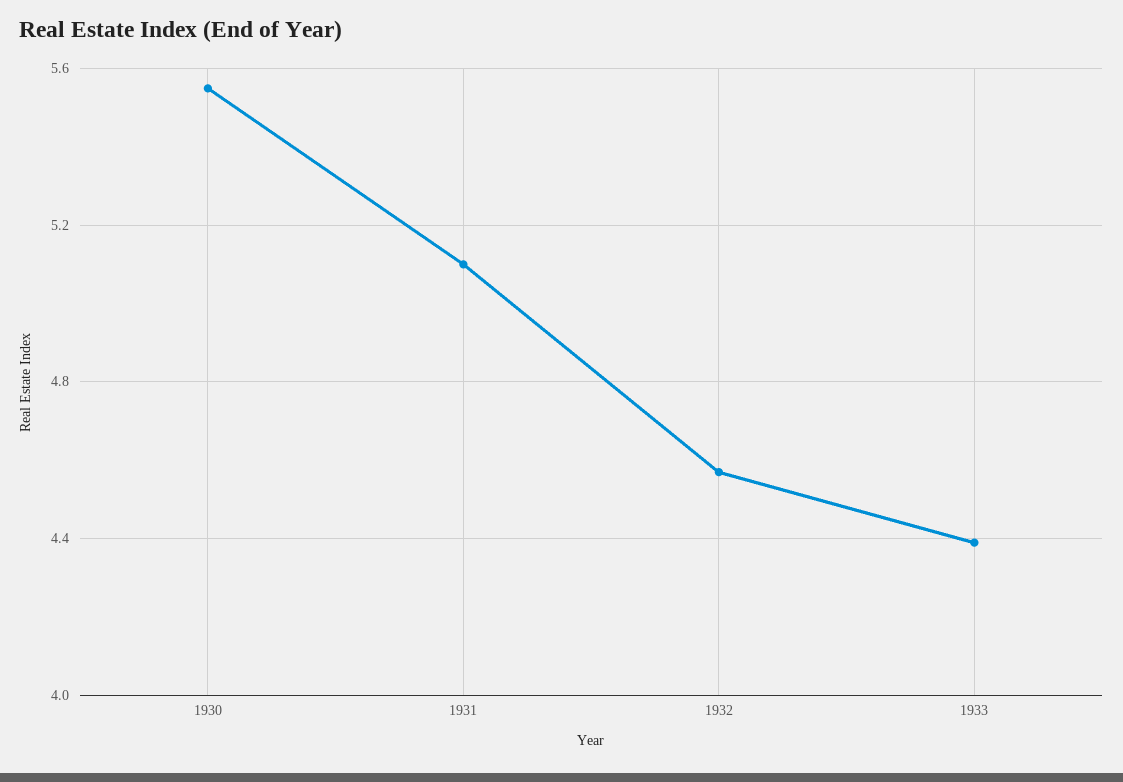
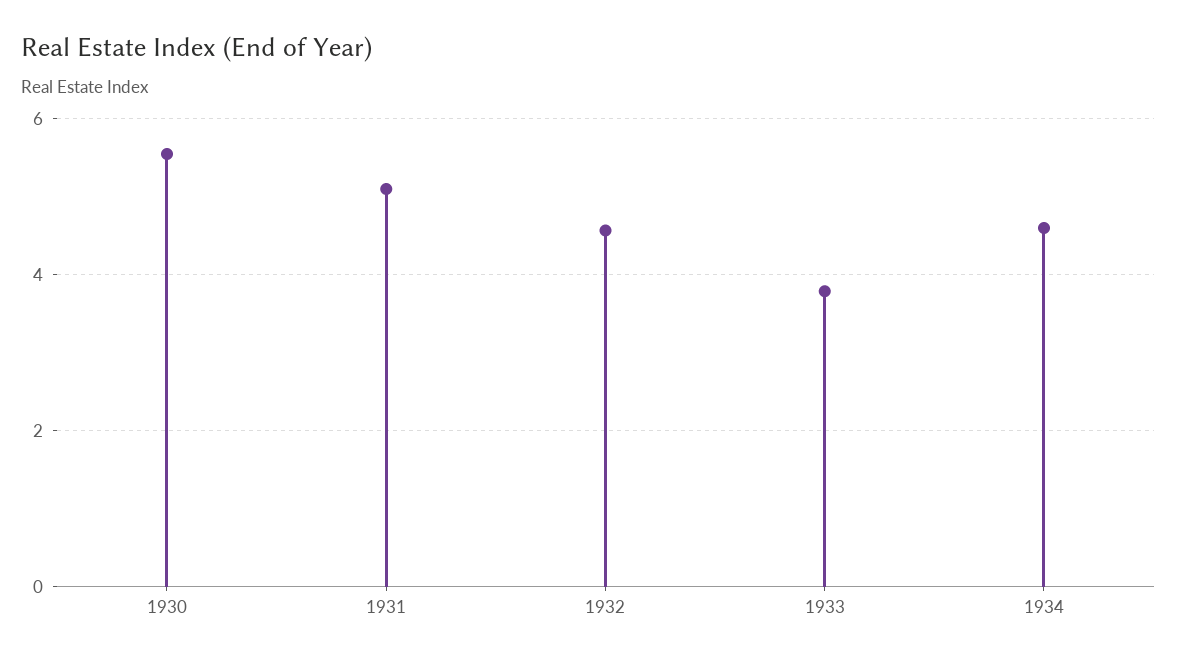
1933: 4.4 -> 3.8
1934: none -> 4.6

